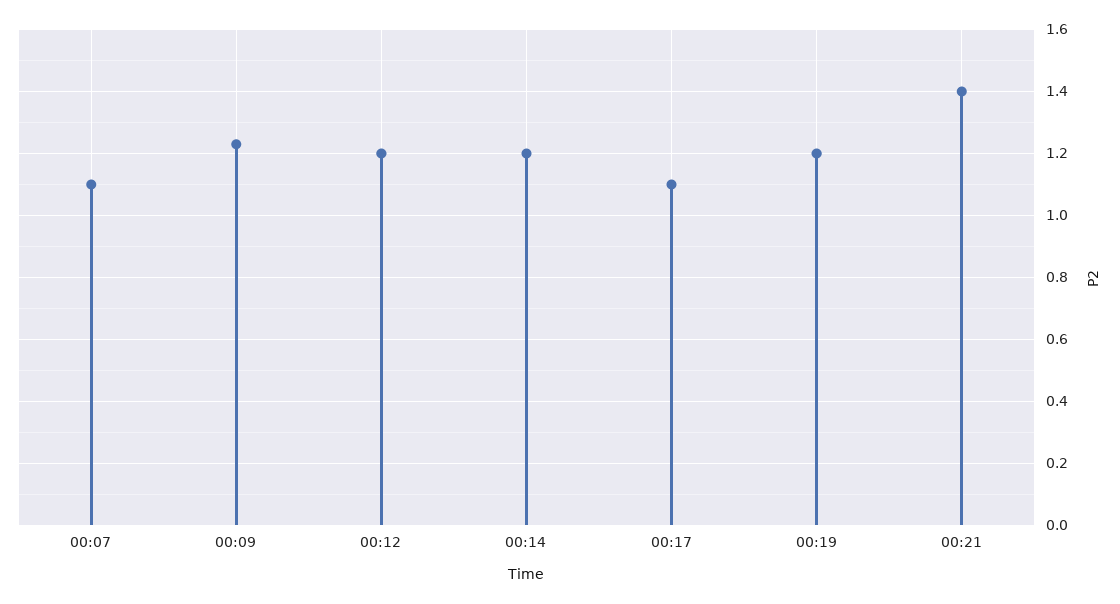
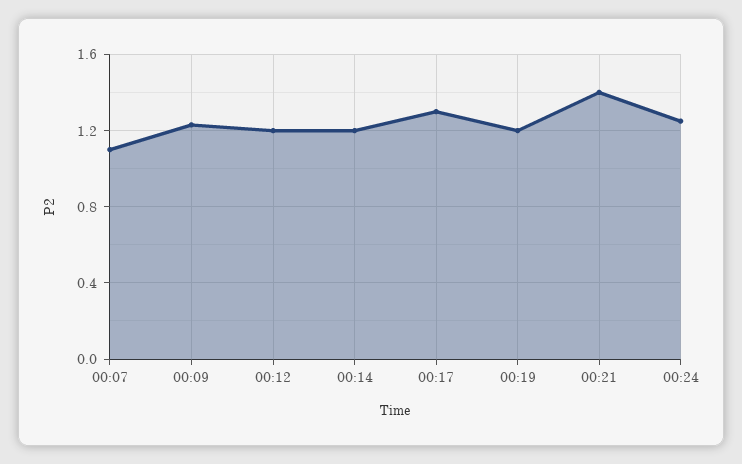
00:17: 1.1 -> 1.3
00:24: none -> 1.25

